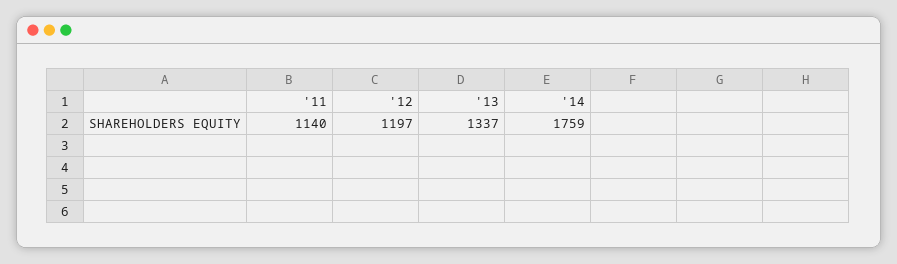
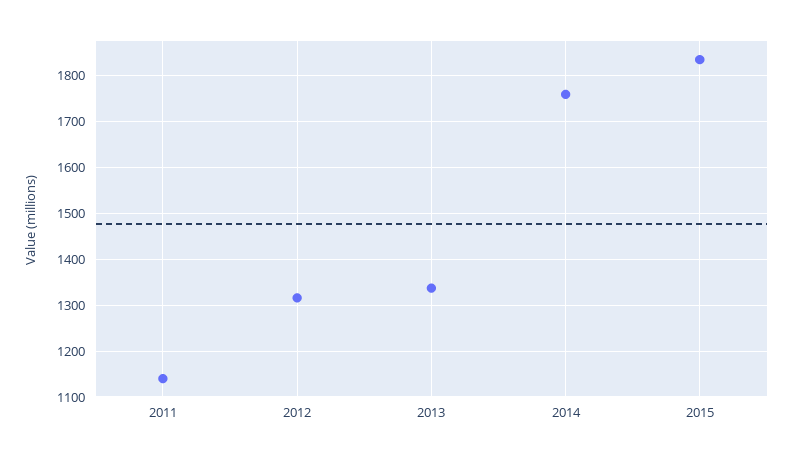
'12: 1197 -> 1320
2015: none -> 1840

